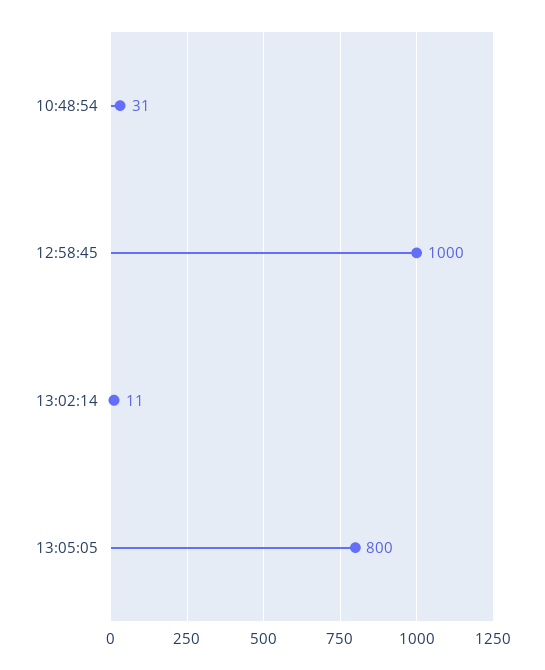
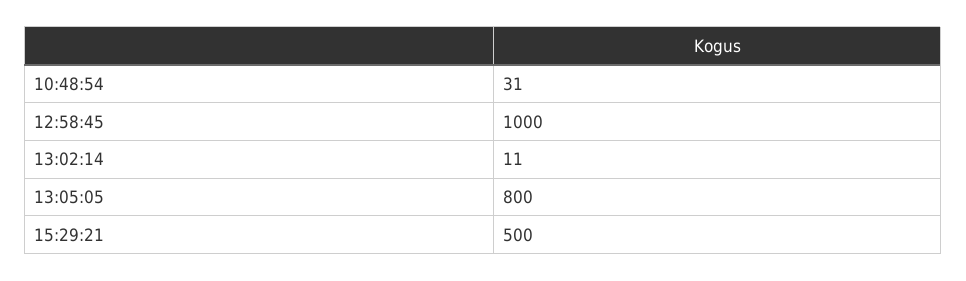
15:29:21: none -> 500

